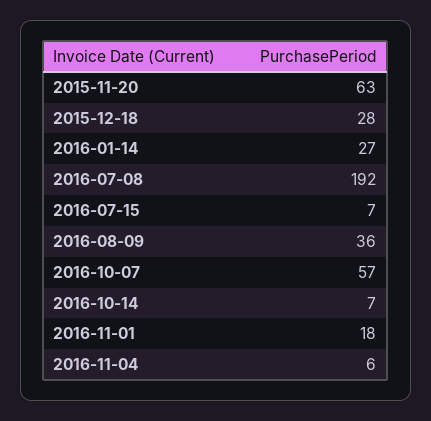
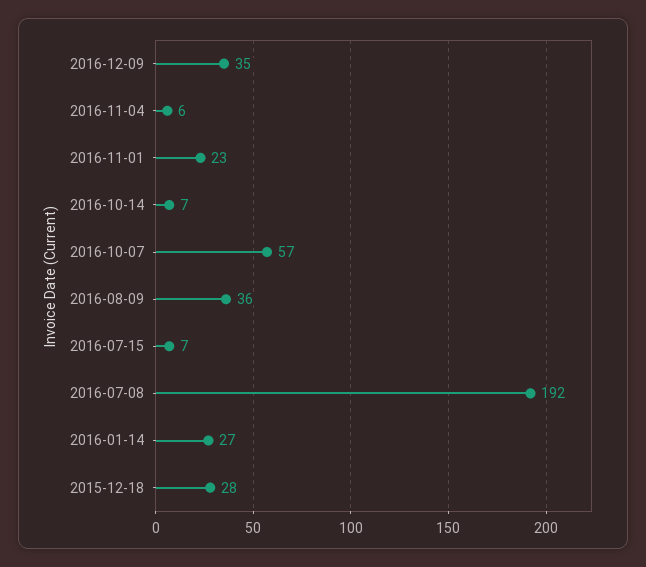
2015-11-20: 63 -> none
2016-11-01: 18 -> 23
2016-12-09: none -> 35

